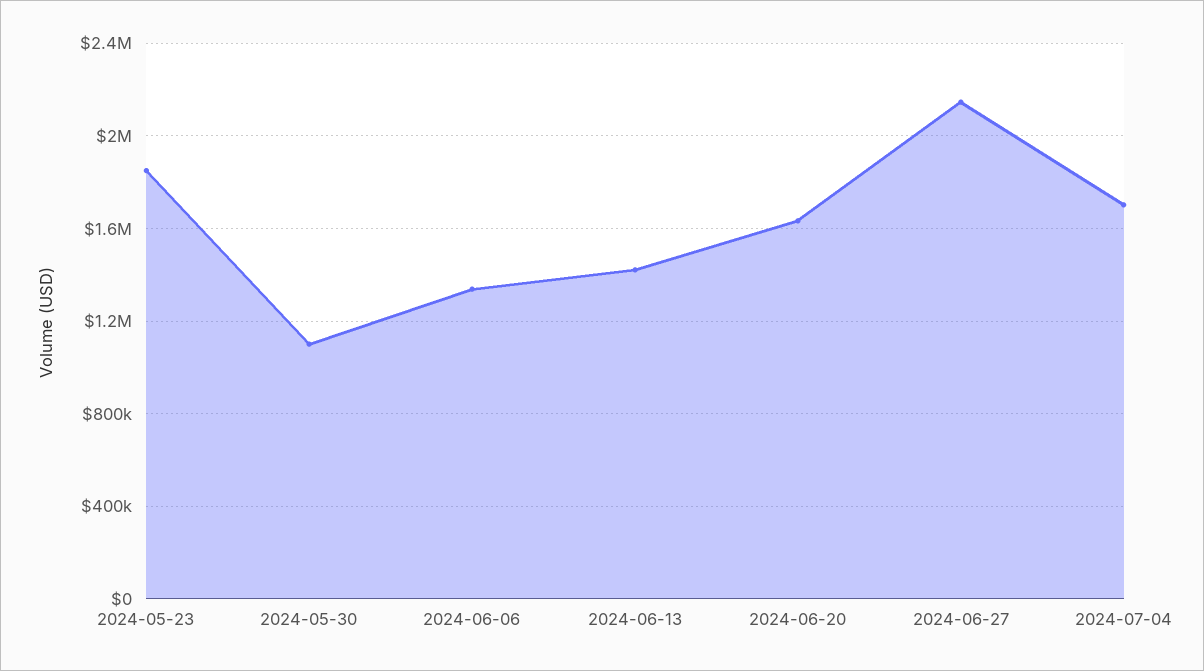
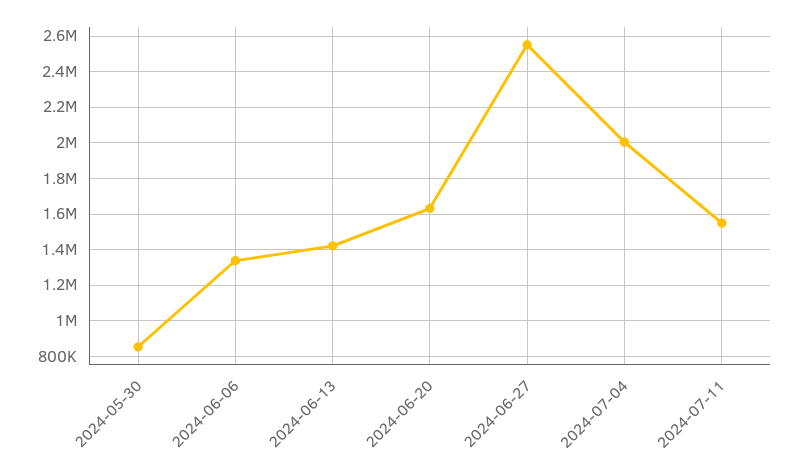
2024-05-23: 1850000 -> none
2024-05-30: 1100000 -> 850000
2024-06-27: 2150000 -> 2550000
2024-07-04: 1700000 -> 2000000
2024-07-11: none -> 1550000

